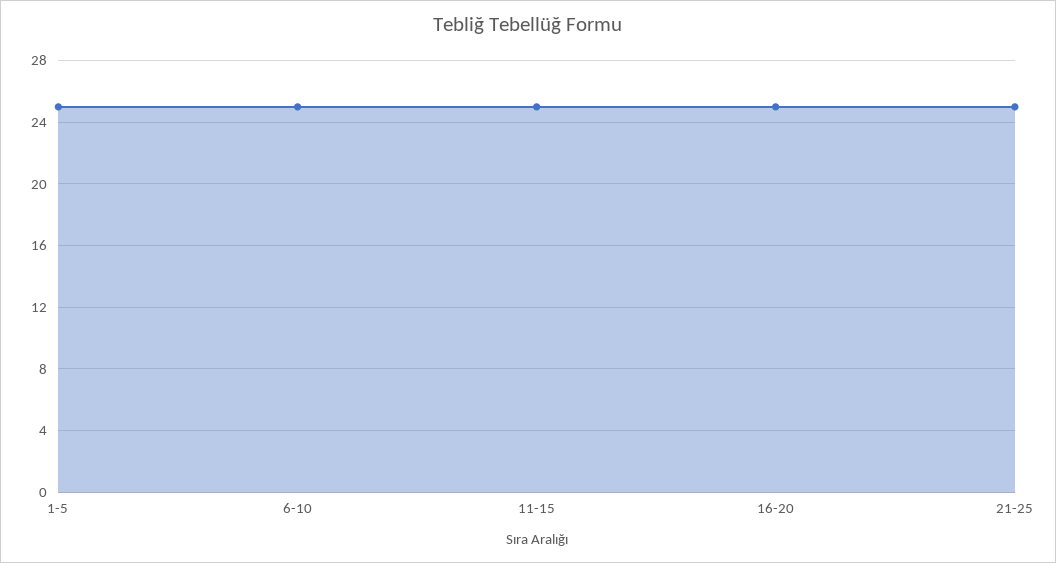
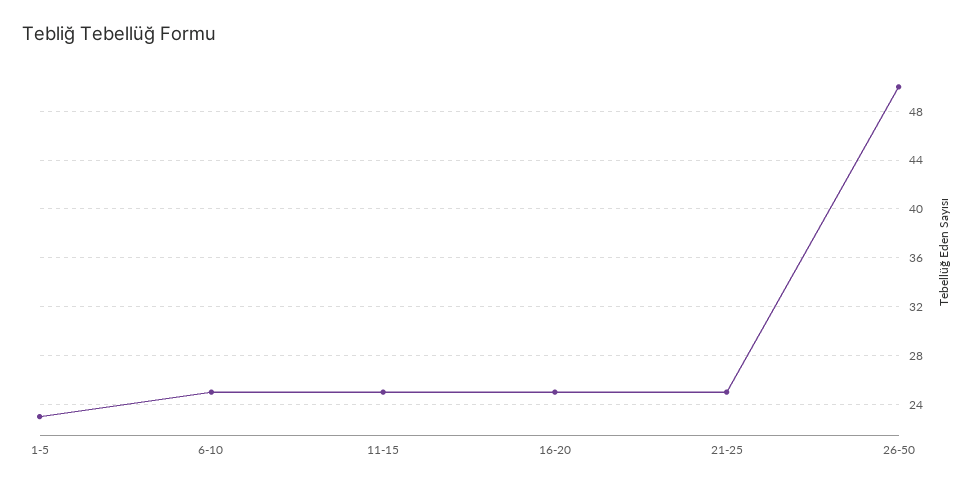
1-5: 25 -> 23
26-50: none -> 50

